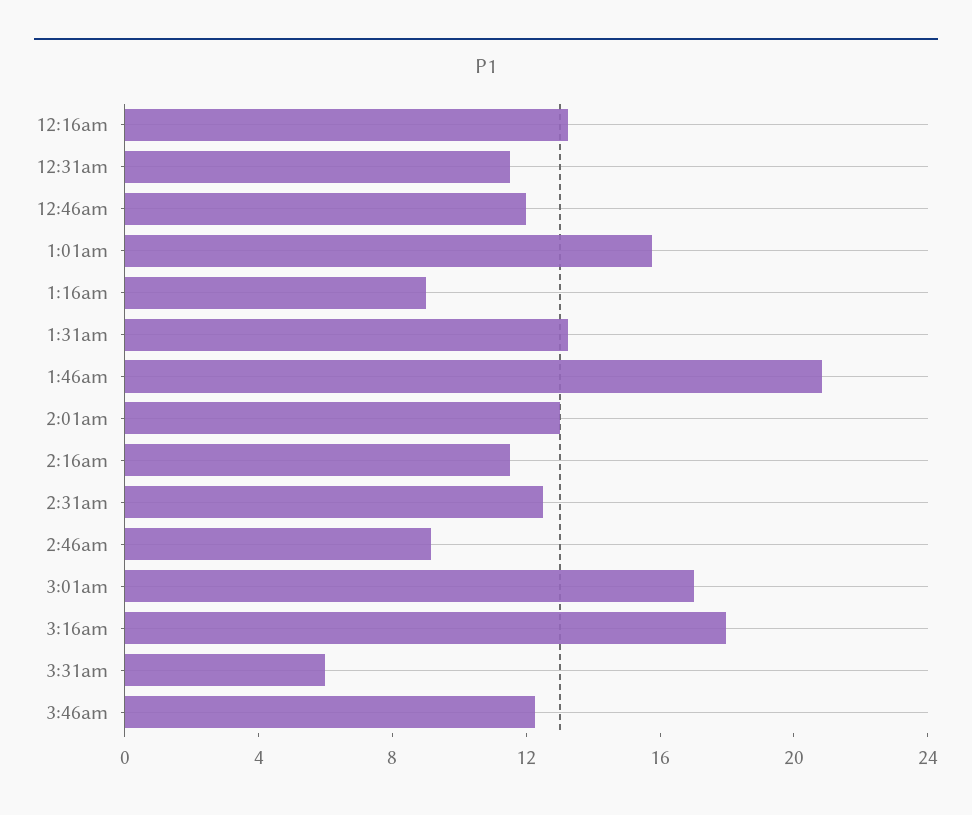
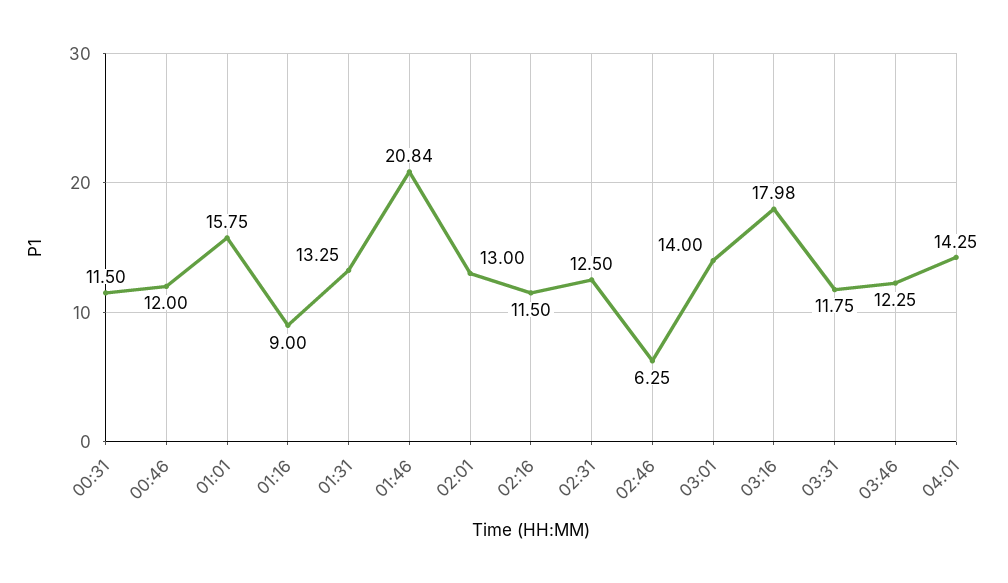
12:16am: 13 -> none
2:46am: 9 -> 6.25
3:01am: 17 -> 14
3:31am: 6 -> 11.75
04:01: none -> 14.25

